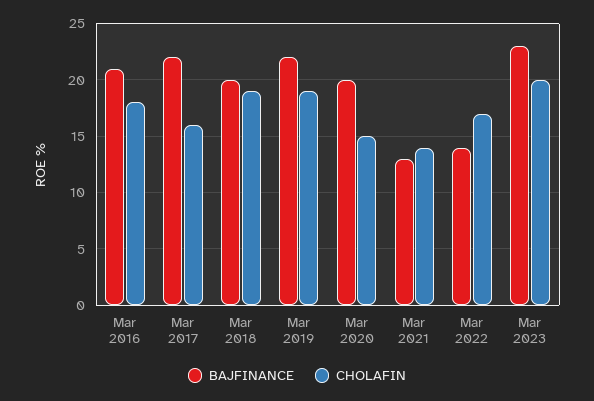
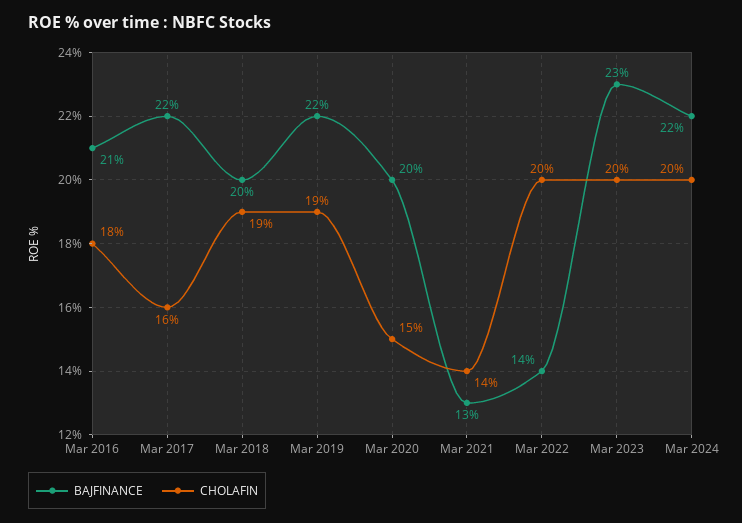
CHOLAFIN, Mar 2022: 17 -> 20
BAJFINANCE, Mar 2024: none -> 22
CHOLAFIN, Mar 2024: none -> 20

